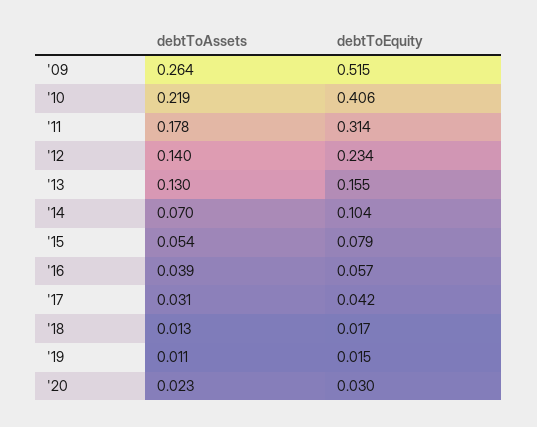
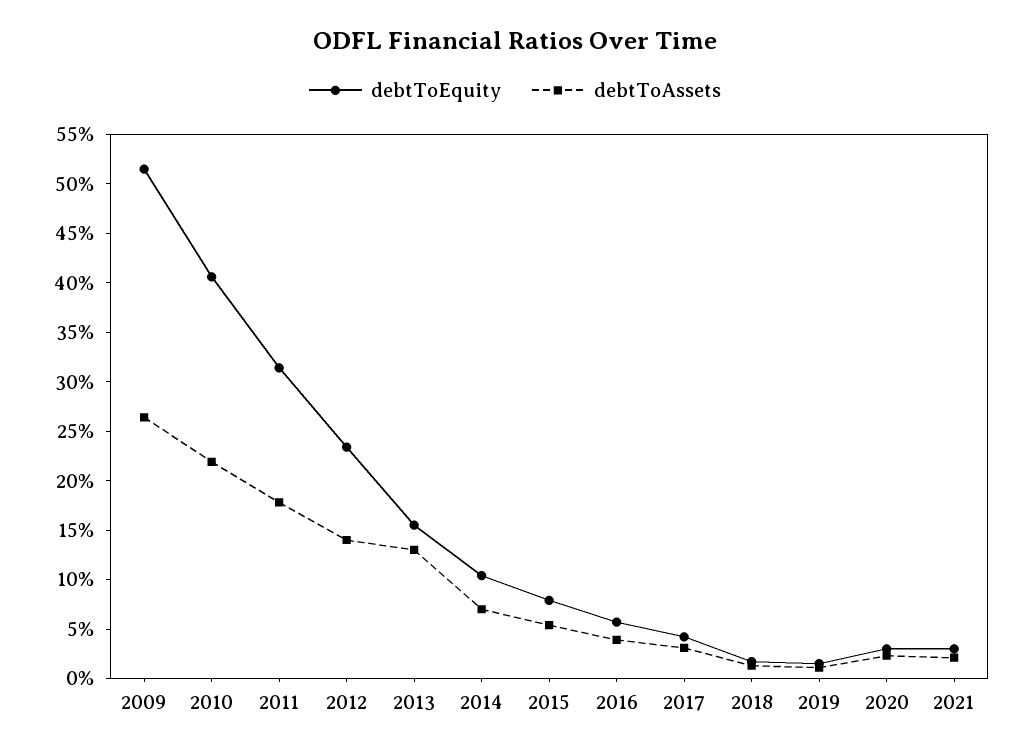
debtToEquity, 2021: none -> 0.03
debtToAssets, 2021: none -> 0.02

